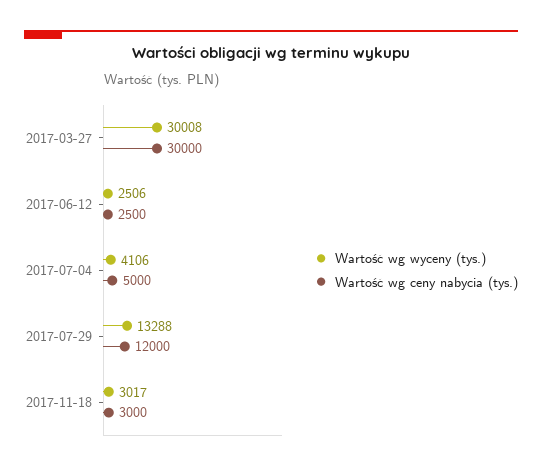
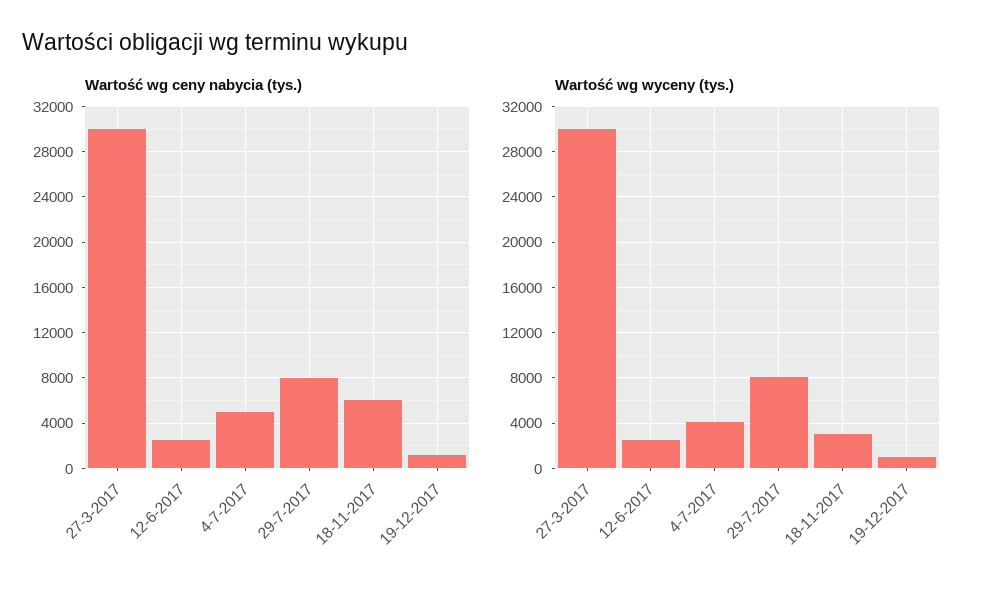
Wartość wg wyceny (tys.), 2017-07-29: 13288 -> 8000
Wartość wg ceny nabycia (tys.), 2017-07-29: 12000 -> 8000
Wartość wg ceny nabycia (tys.), 2017-11-18: 3000 -> 6000
Wartość wg ceny nabycia (tys.), 19-12-2017: none -> 1000
Wartość wg wyceny (tys.), 19-12-2017: none -> 1000

